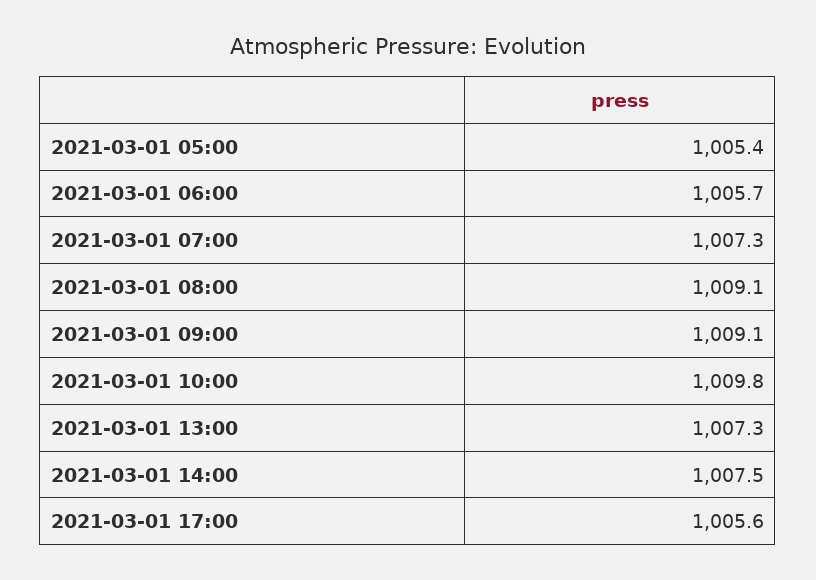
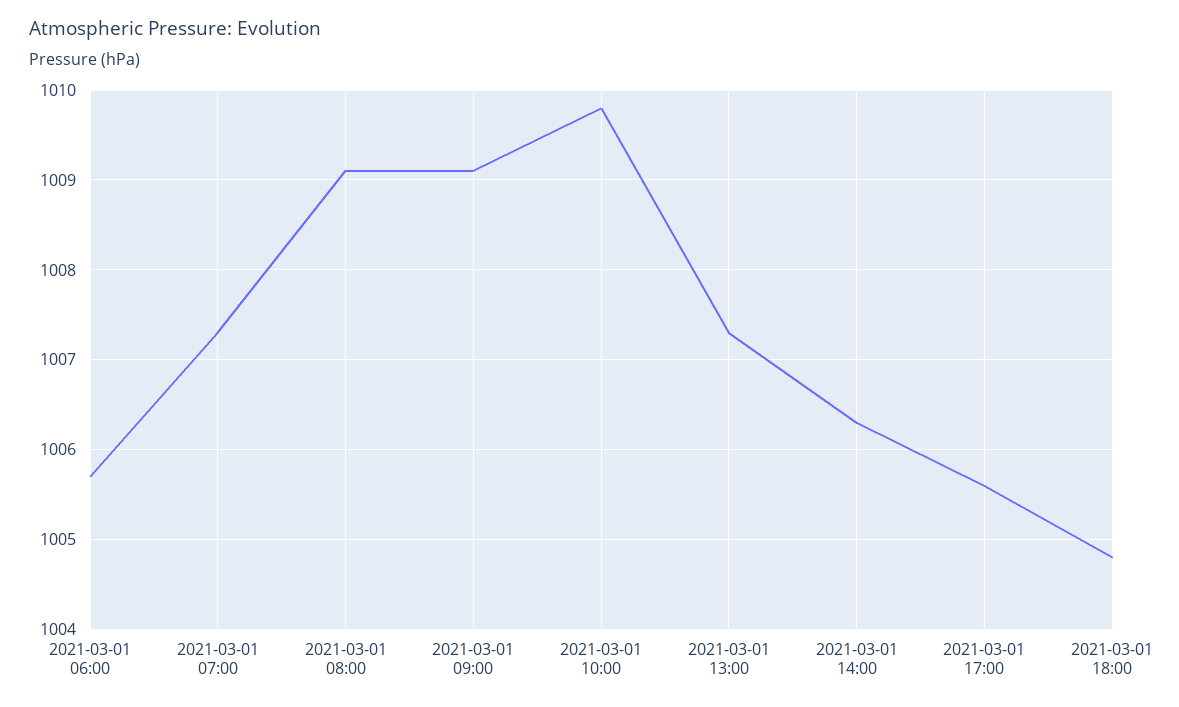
2021-03-01 05:00: 1005.4 -> none
2021-03-01 14:00: 1007.5 -> 1006.3
2021-03-01 18:00: none -> 1004.8

